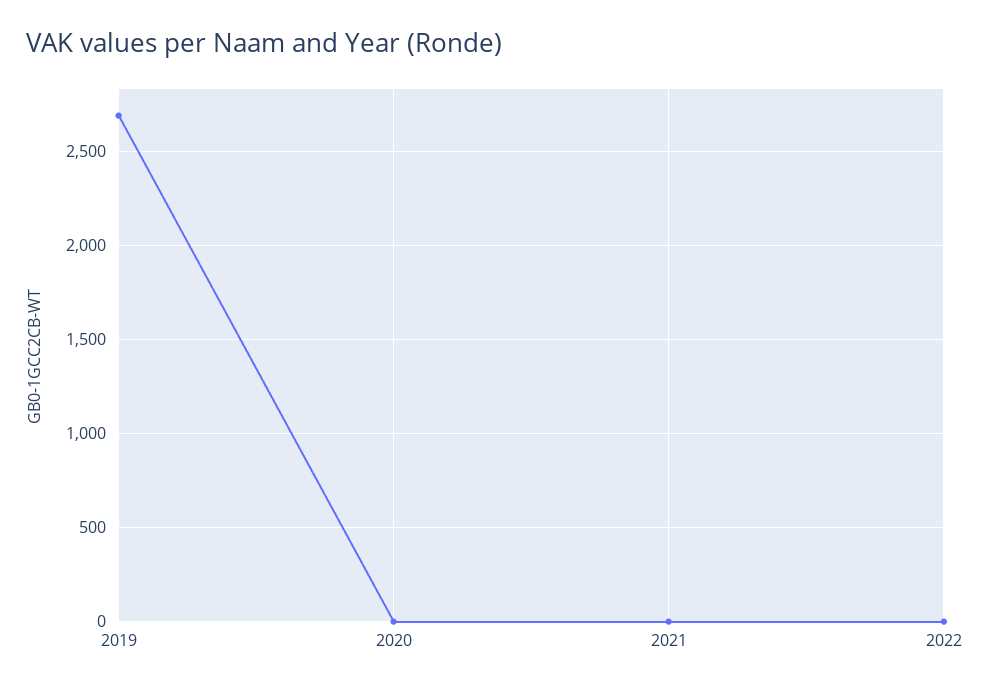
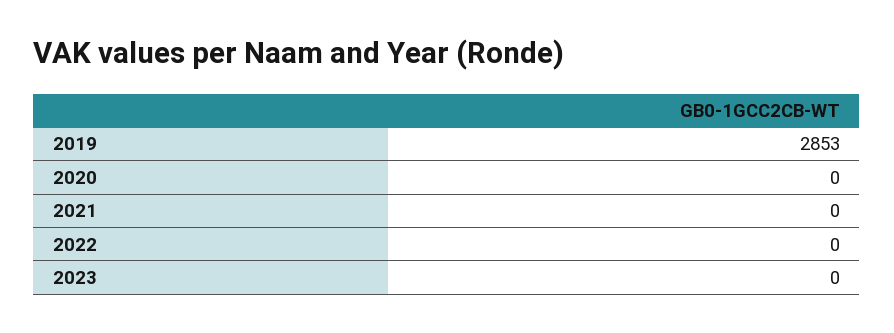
2019: 2700 -> 2853
2023: none -> 0

